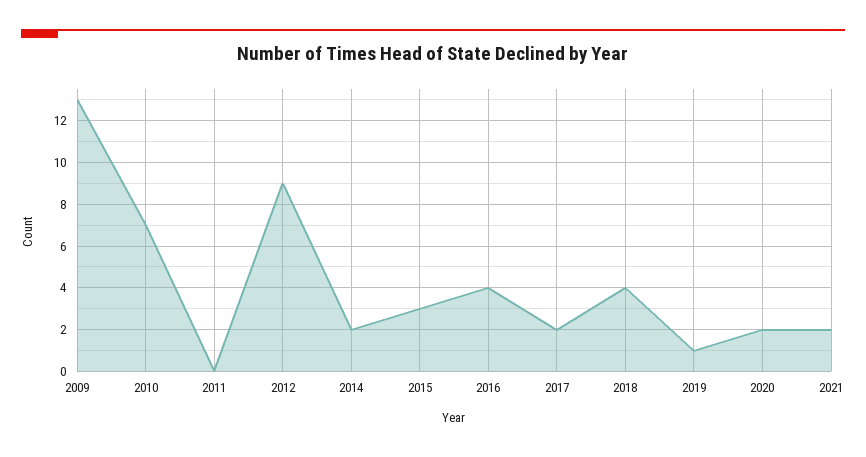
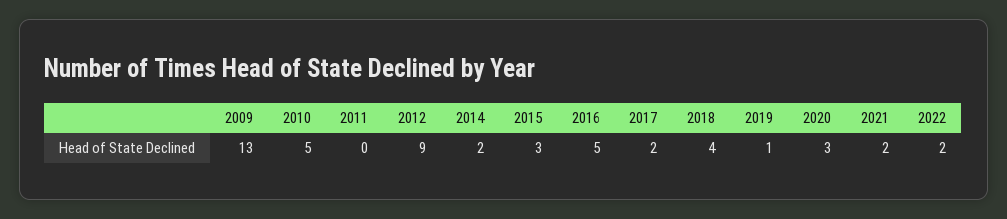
2010: 7 -> 5
2016: 4 -> 5
2020: 2 -> 3
2022: none -> 2

